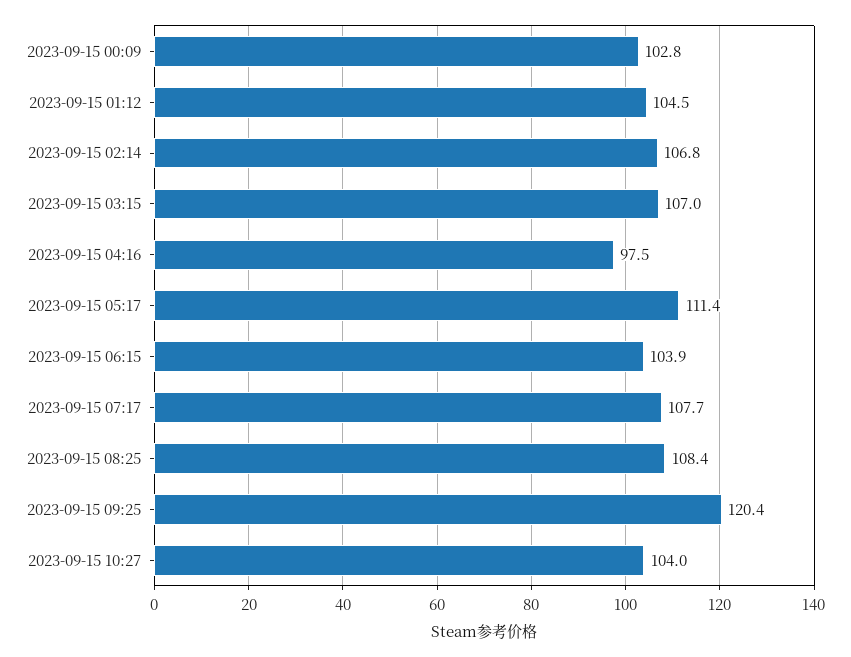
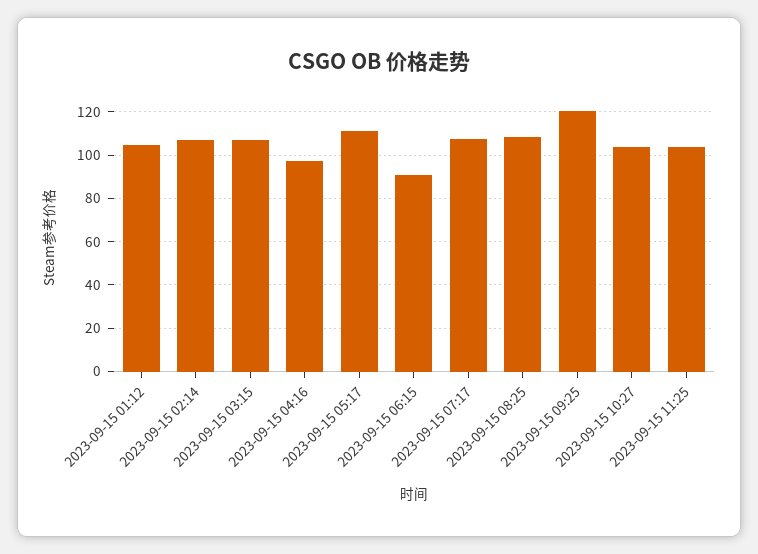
2023-09-15 00:09: 102.8 -> none
2023-09-15 06:15: 103.9 -> 90
2023-09-15 11:25: none -> 105

